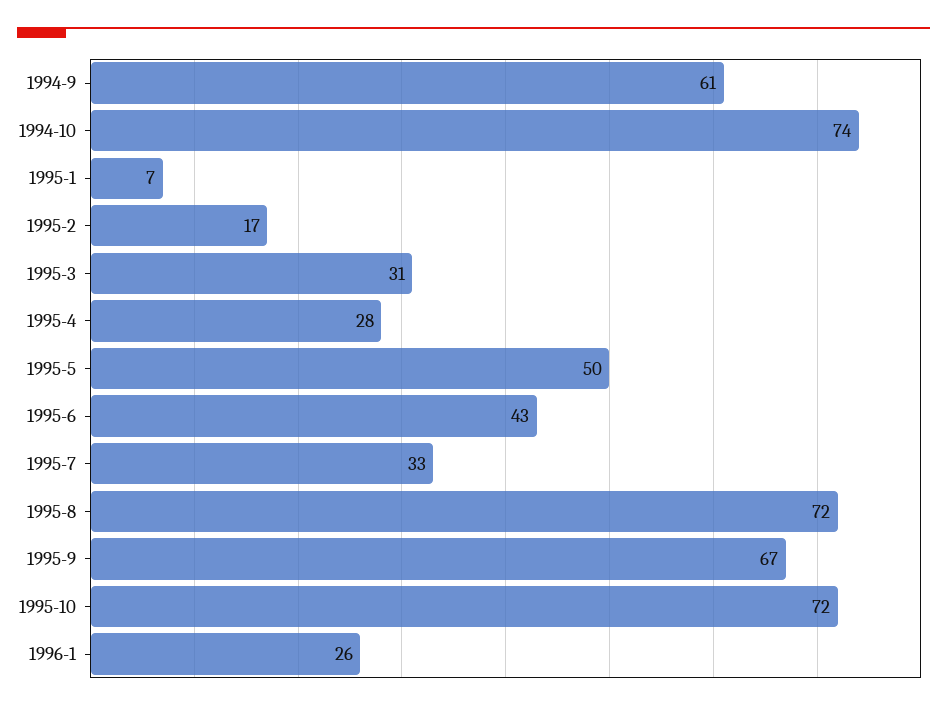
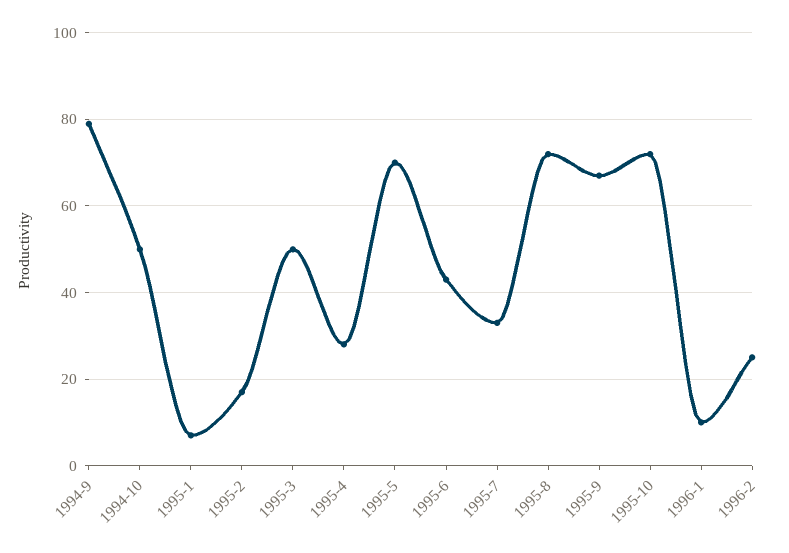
1994-9: 61 -> 80
1994-10: 74 -> 50
1995-3: 31 -> 50
1995-5: 50 -> 70
1996-1: 26 -> 10
1996-2: none -> 25

